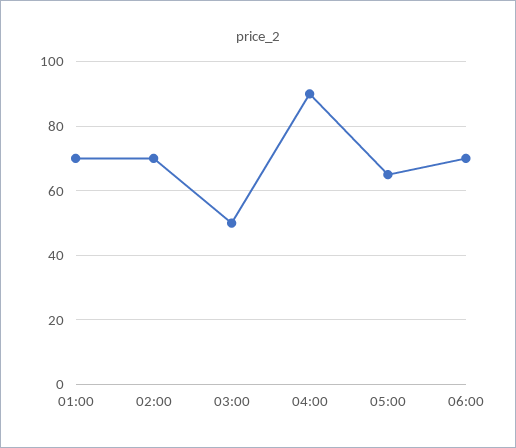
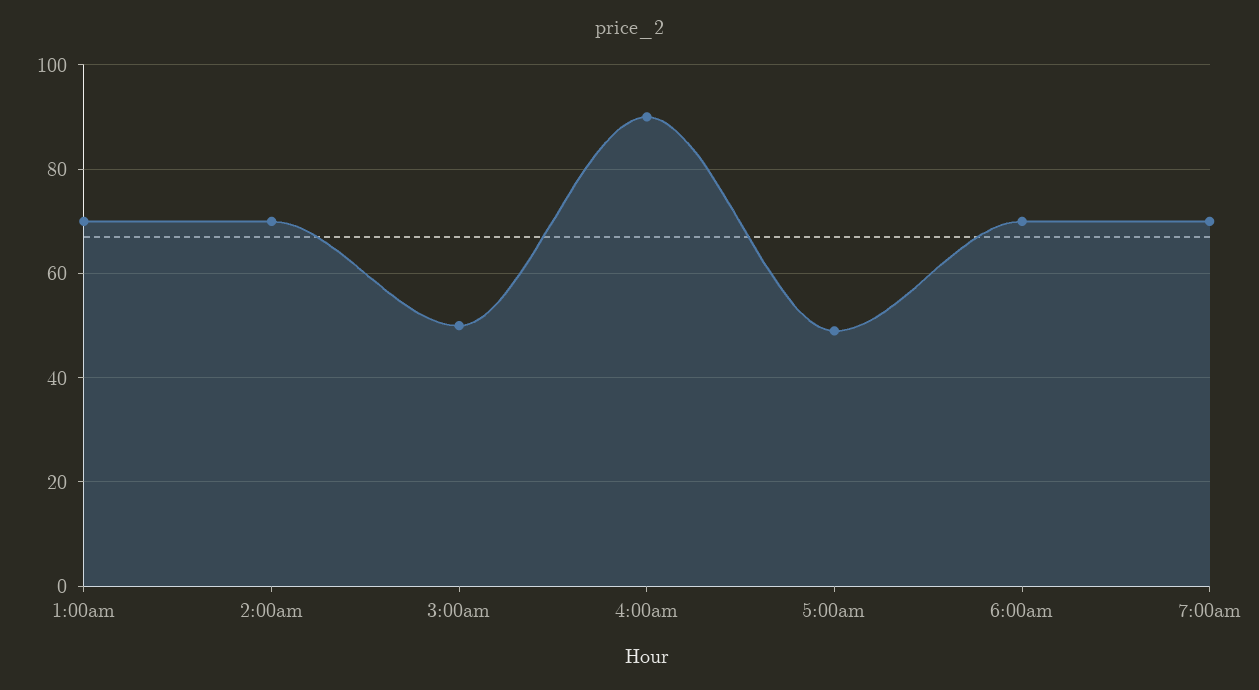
05:00: 65 -> 50
7:00am: none -> 70

